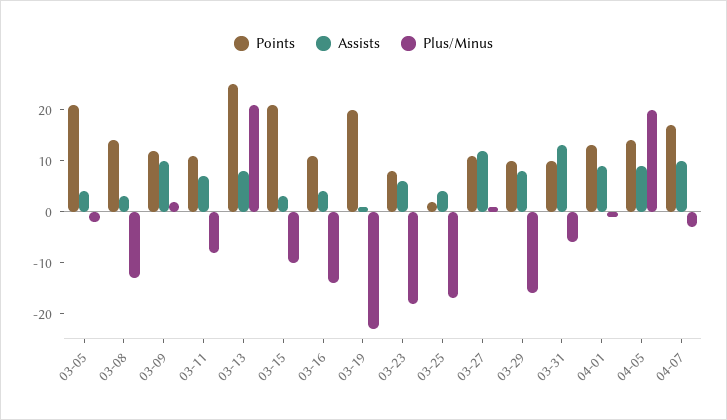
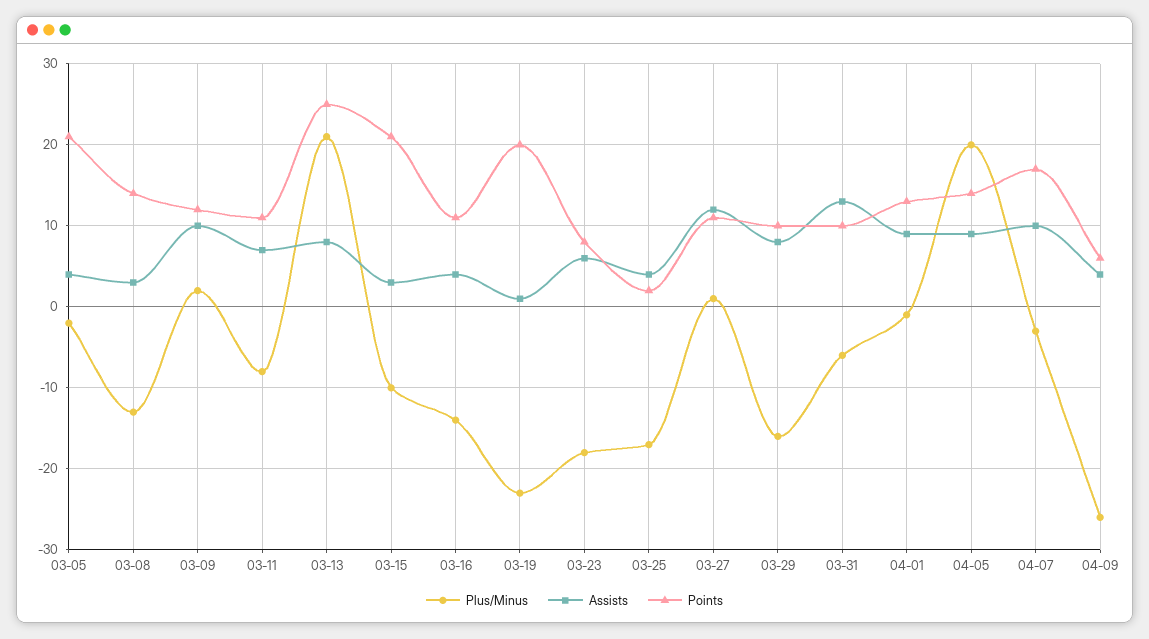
Plus/Minus, 04-09: none -> -26
Assists, 04-09: none -> 4
Points, 04-09: none -> 6

